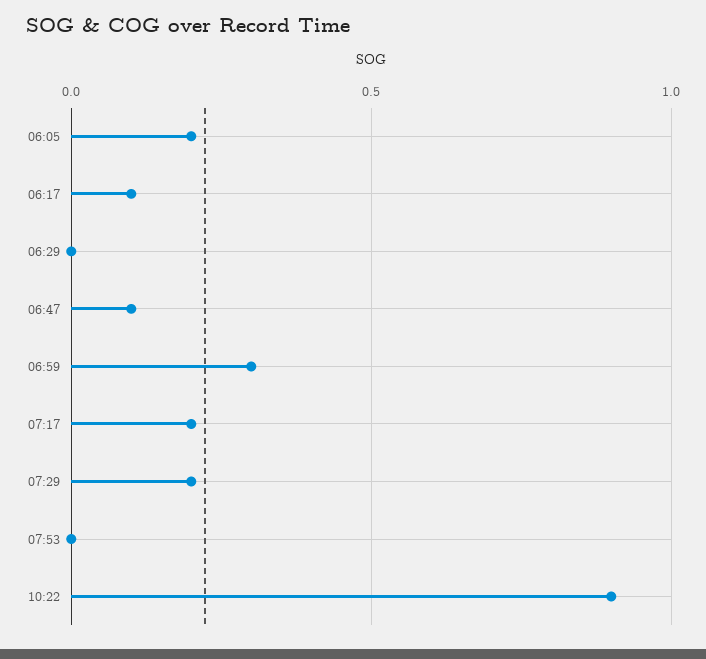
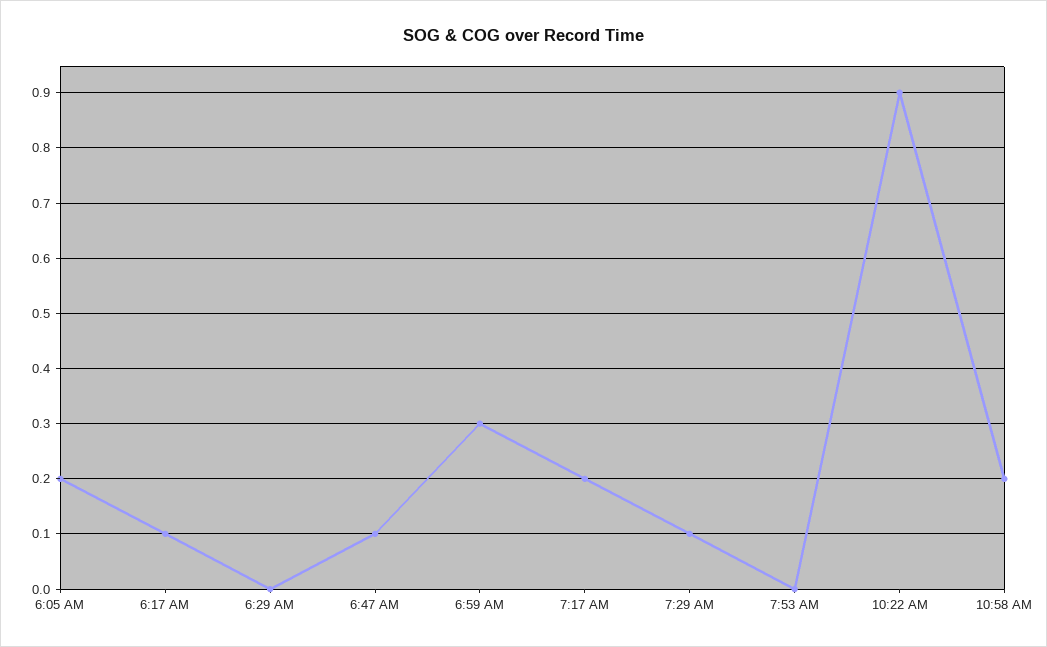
07:29: 0.2 -> 0.1
10:58 AM: none -> 0.2

